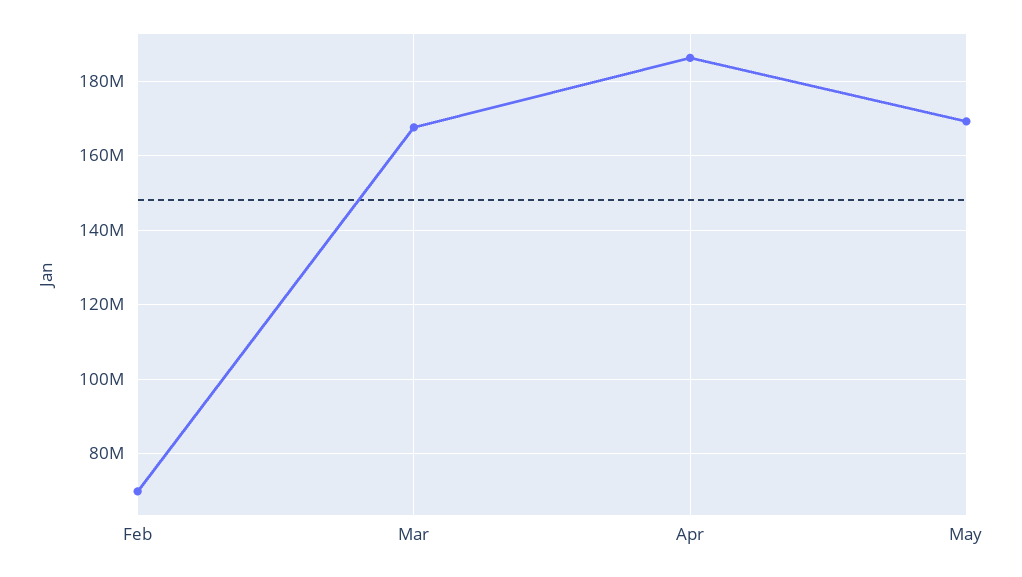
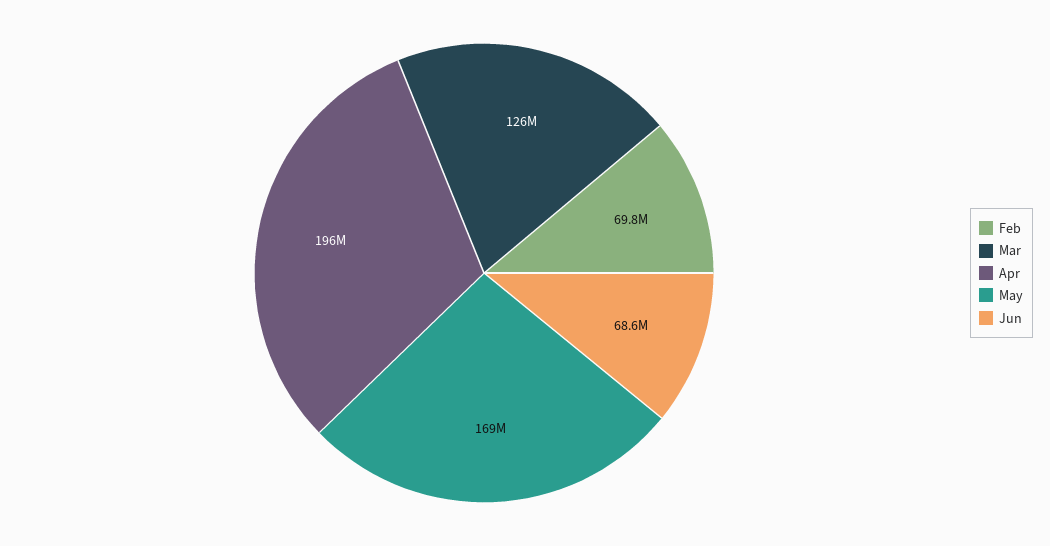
Mar: 168000000 -> 126000000
Apr: 186000000 -> 196000000
Jun: none -> 68600000

